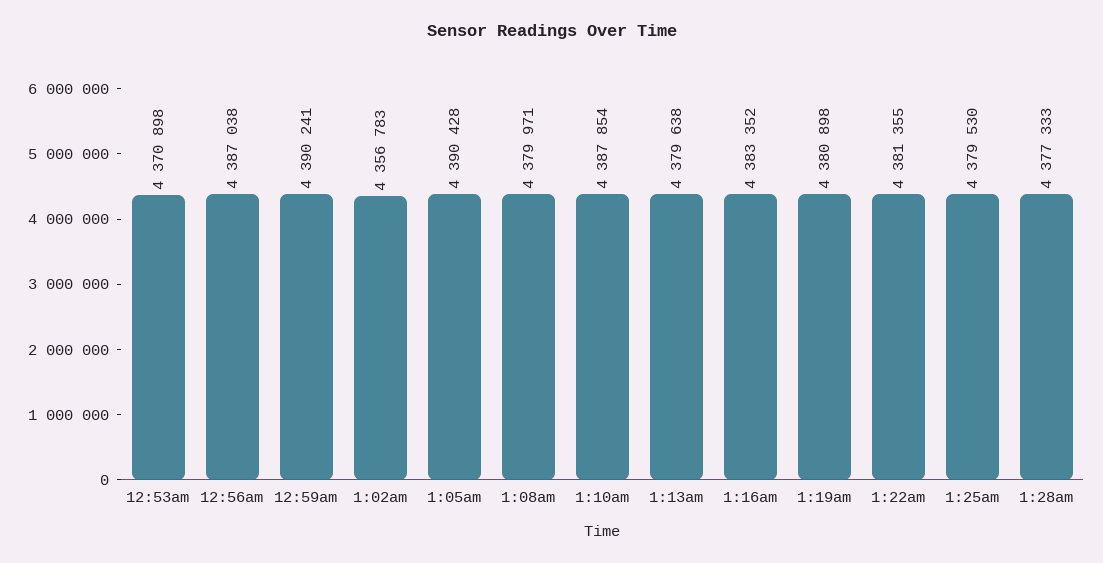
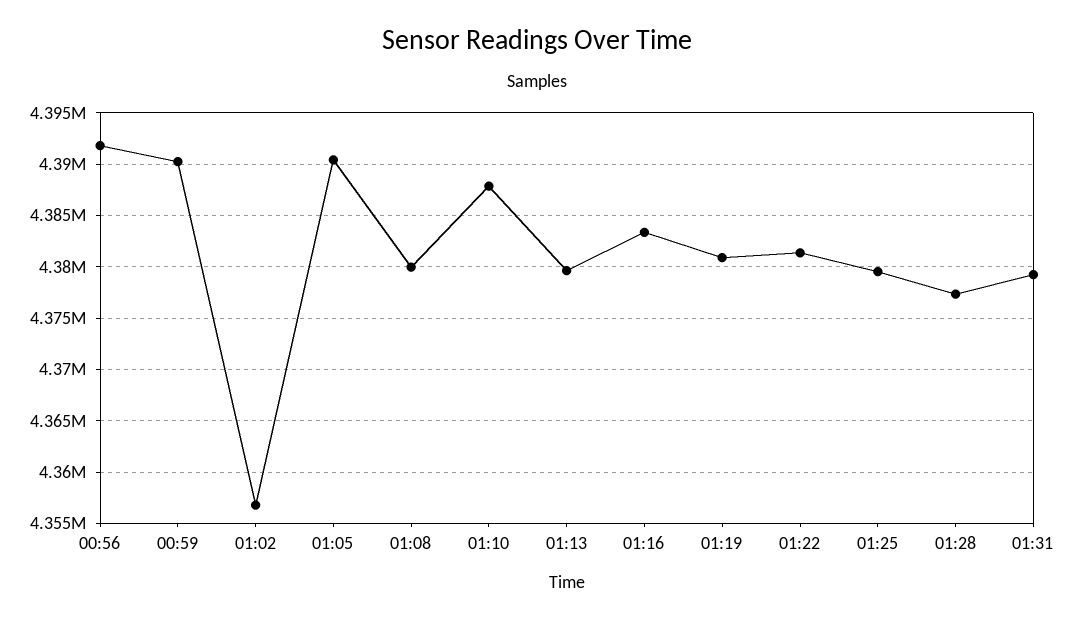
12:53am: 4370898 -> none
12:56am: 4387038 -> 4392000
01:31: none -> 4379000

